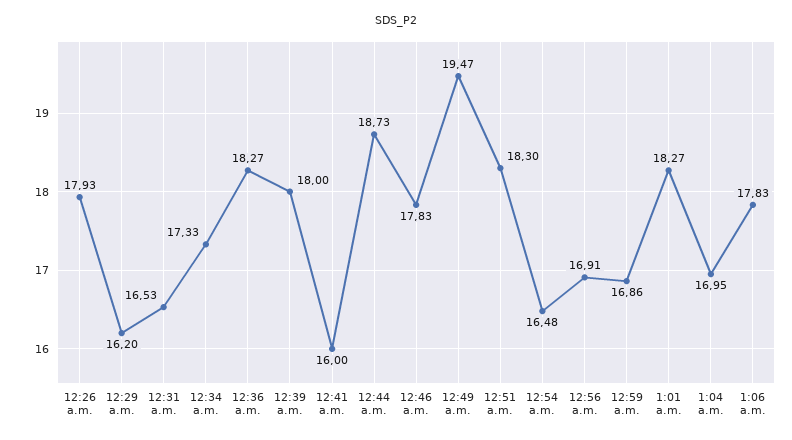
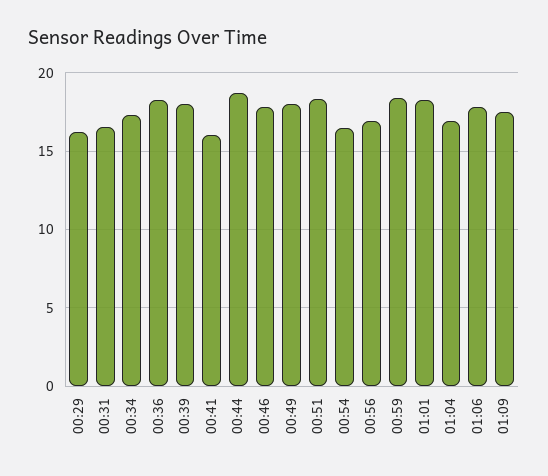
12:26 a.m.: 17.93 -> none
12:49 a.m.: 19.47 -> 18
12:59 a.m.: 16.86 -> 18.5
01:09: none -> 17.5

